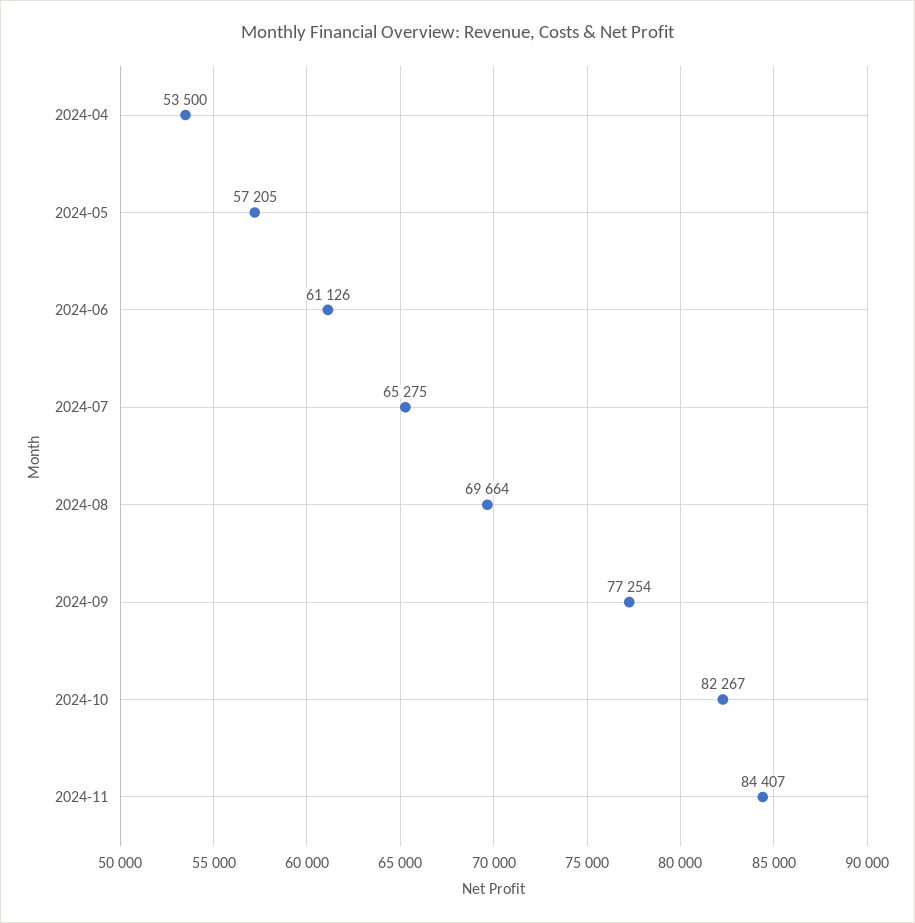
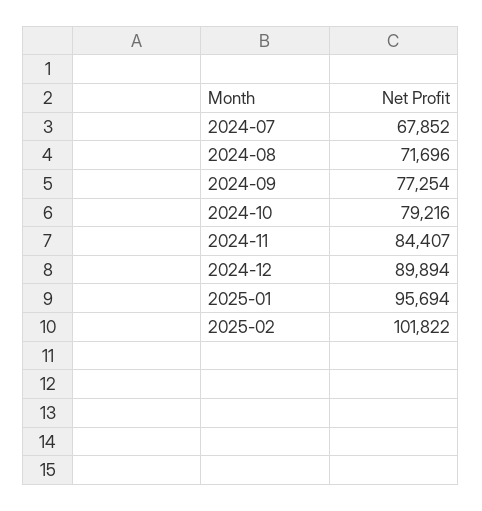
2024-04: 53500 -> none
2024-05: 57205 -> none
2024-06: 61126 -> none
2024-07: 65275 -> 67852
2024-08: 69664 -> 71696
2024-10: 82267 -> 79216
2024-12: none -> 89894
2025-01: none -> 95694
2025-02: none -> 101822

